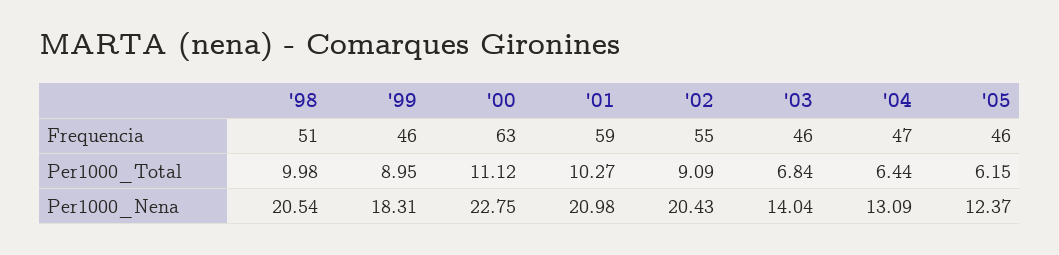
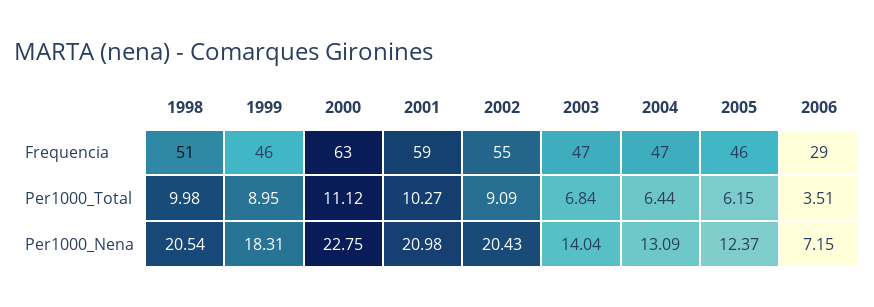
'03, Frequencia: 46 -> 47
2006, Frequencia: none -> 29
2006, Per1000_Total: none -> 3.51
2006, Per1000_Nena: none -> 7.15

